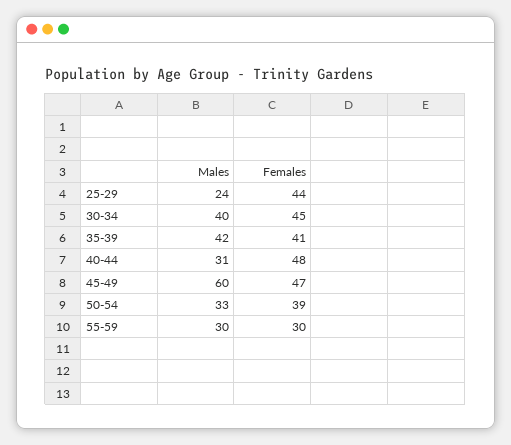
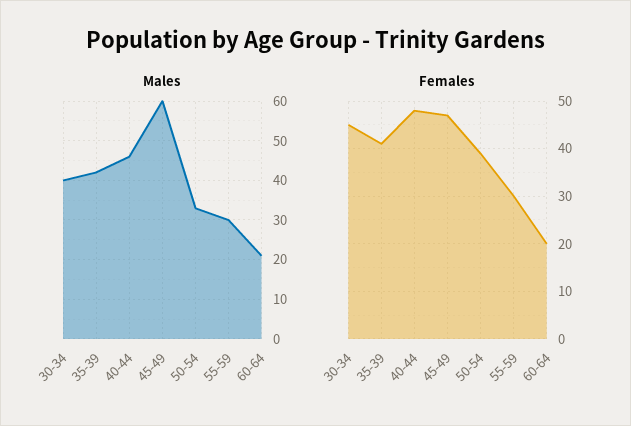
Males, 25-29: 24 -> none
Females, 25-29: 44 -> none
Males, 40-44: 31 -> 45
Males, 60-64: none -> 20
Females, 60-64: none -> 20

